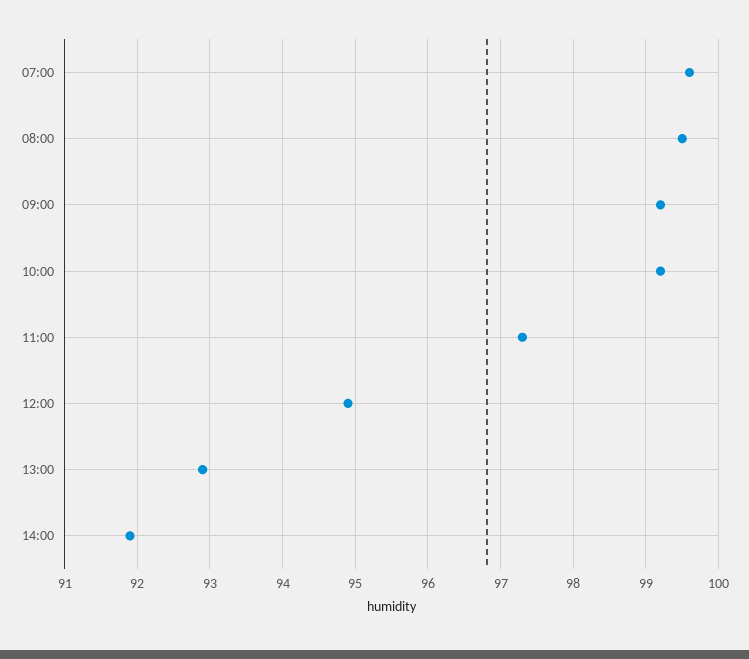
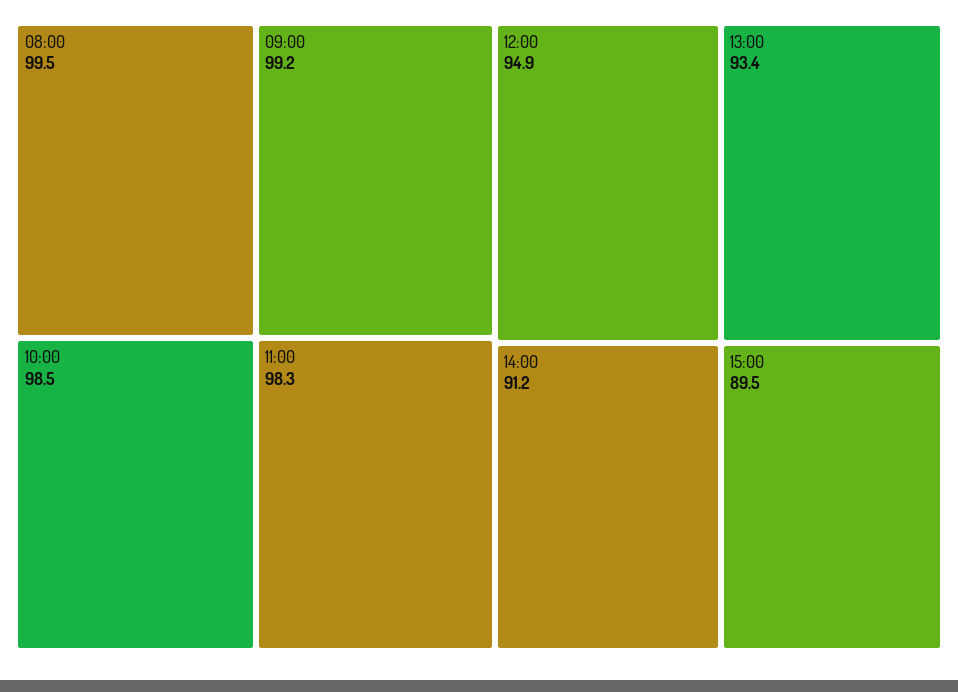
07:00: 99.6 -> none
10:00: 99.2 -> 98.5
11:00: 97.3 -> 98.3
13:00: 92.9 -> 93.4
14:00: 91.9 -> 91.2
15:00: none -> 89.5

